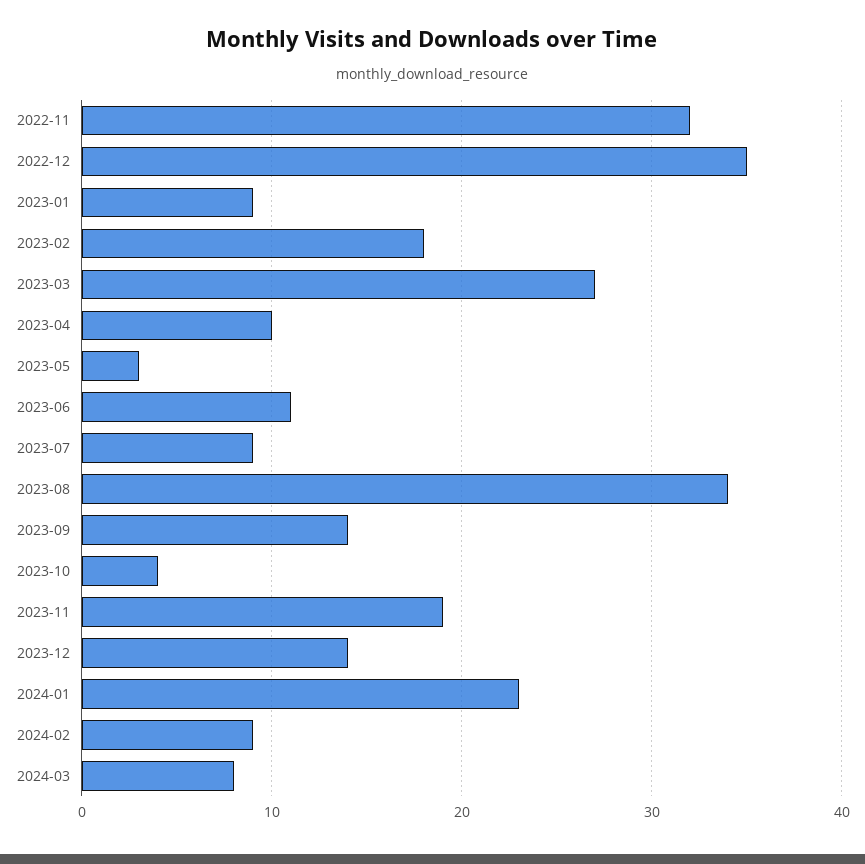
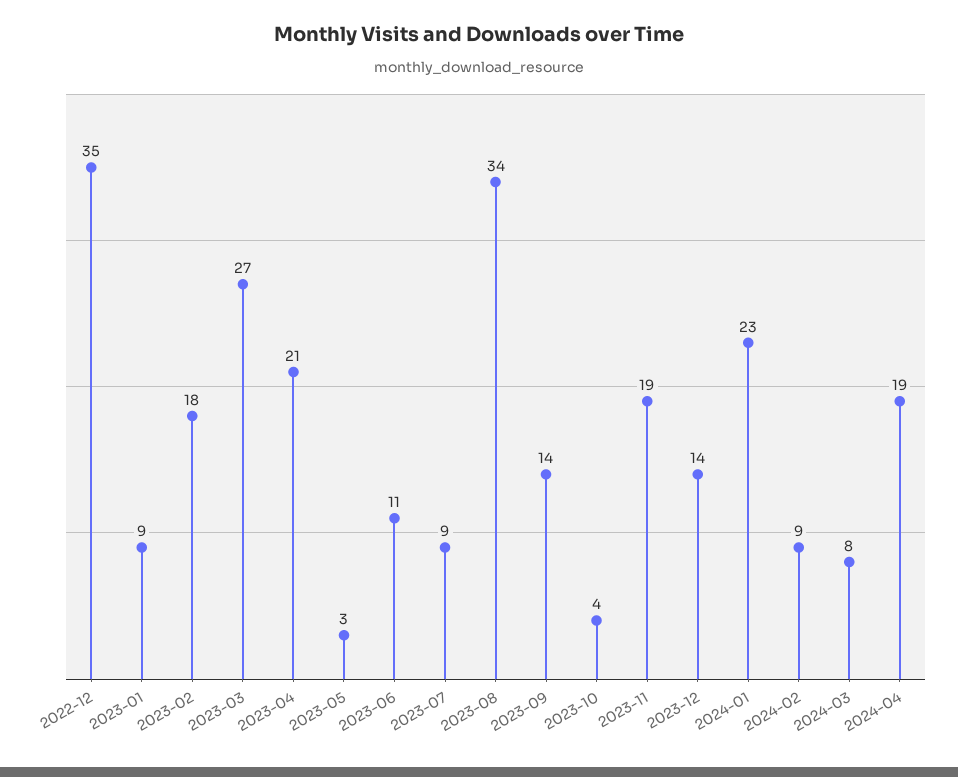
2022-11: 32 -> none
2023-04: 10 -> 21
2024-04: none -> 19

